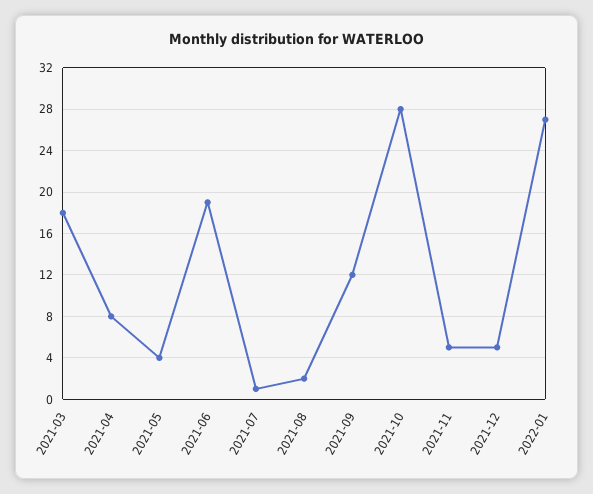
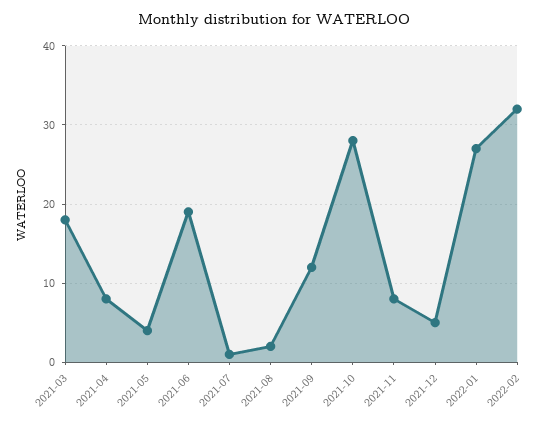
2021-11: 5 -> 8
2022-02: none -> 32

